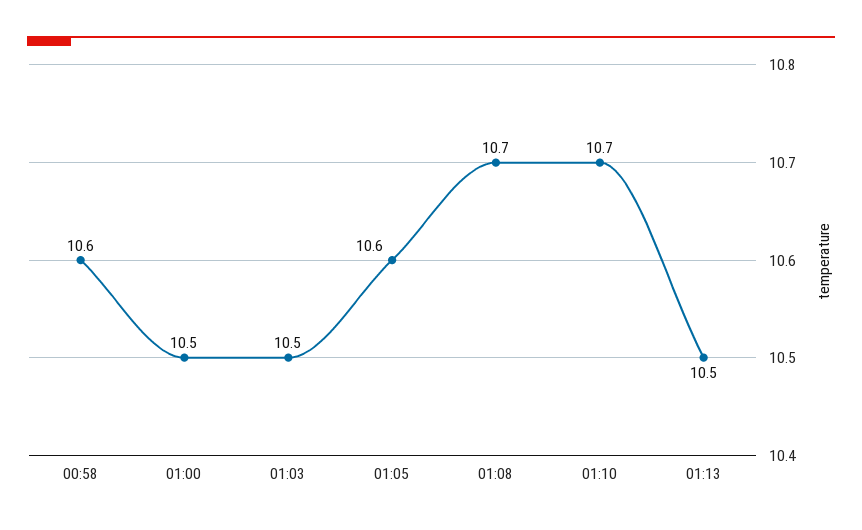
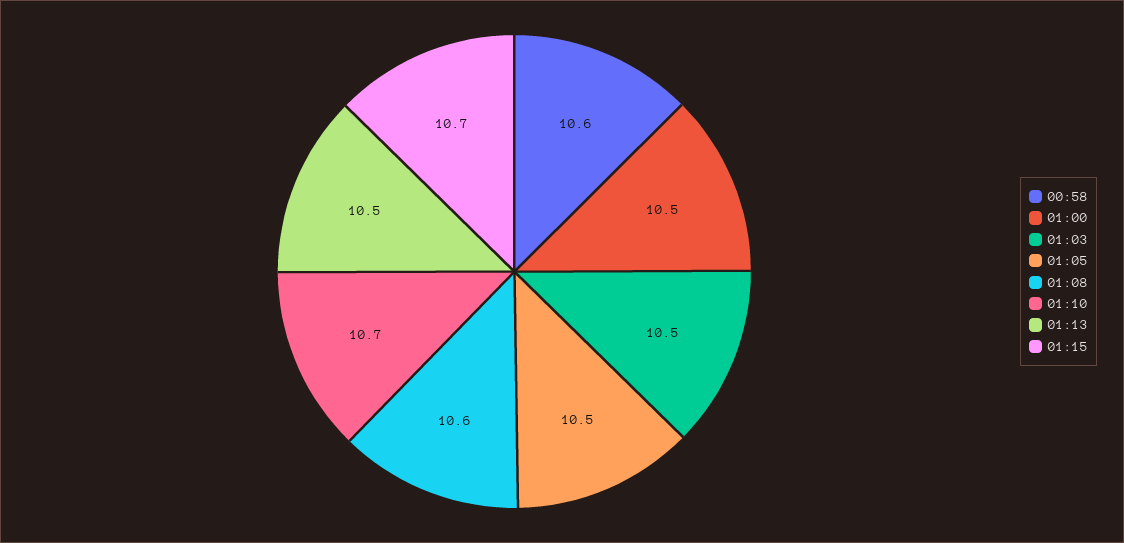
01:05: 10.6 -> 10.5
01:08: 10.7 -> 10.6
01:15: none -> 10.7

